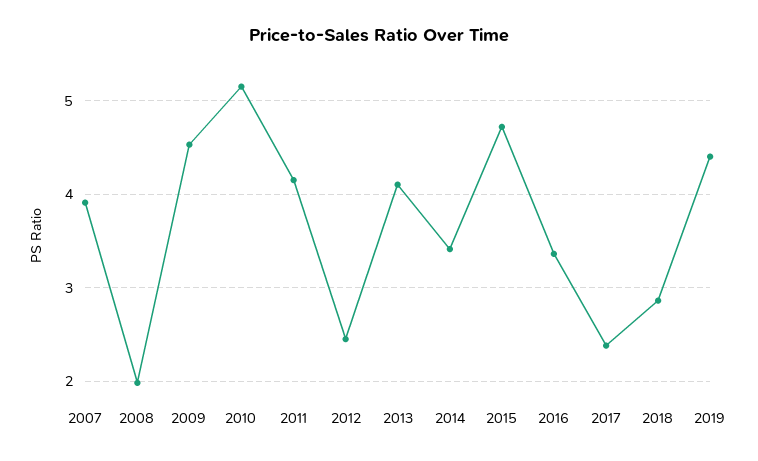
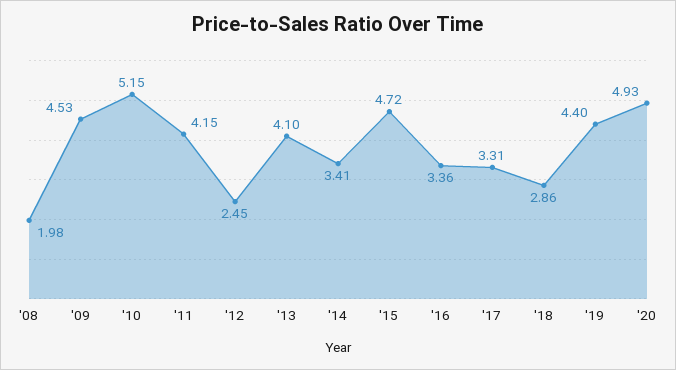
2007: 3.9 -> none
2017: 2.4 -> 3.31
'20: none -> 4.93

